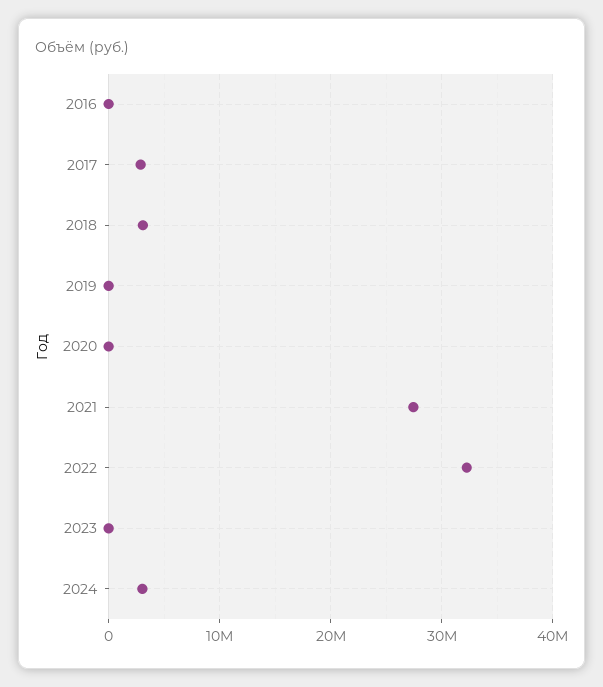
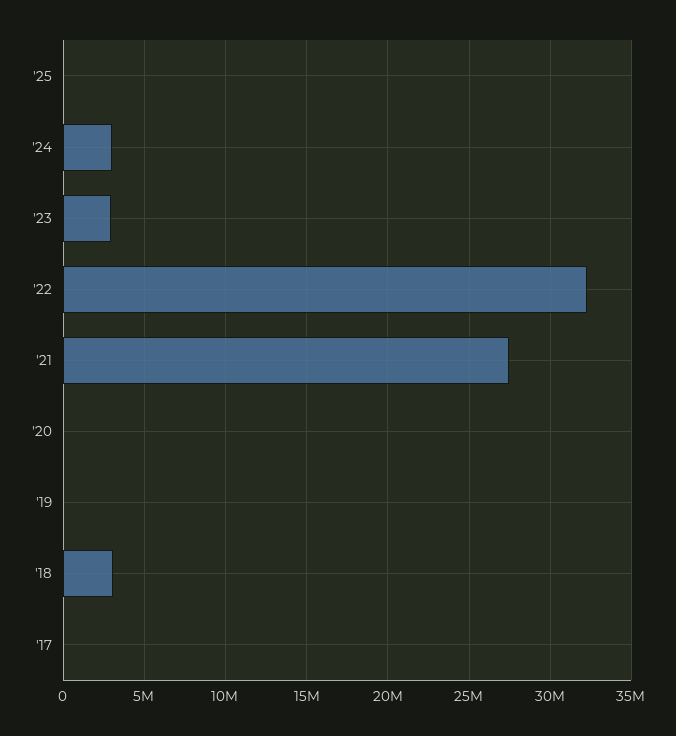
2016: 0 -> none
2017: 3000000 -> 0
2023: 0 -> 3000000
'25: none -> 0

